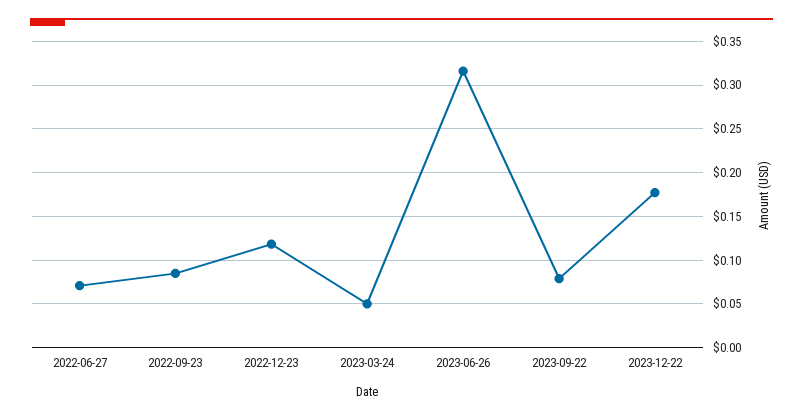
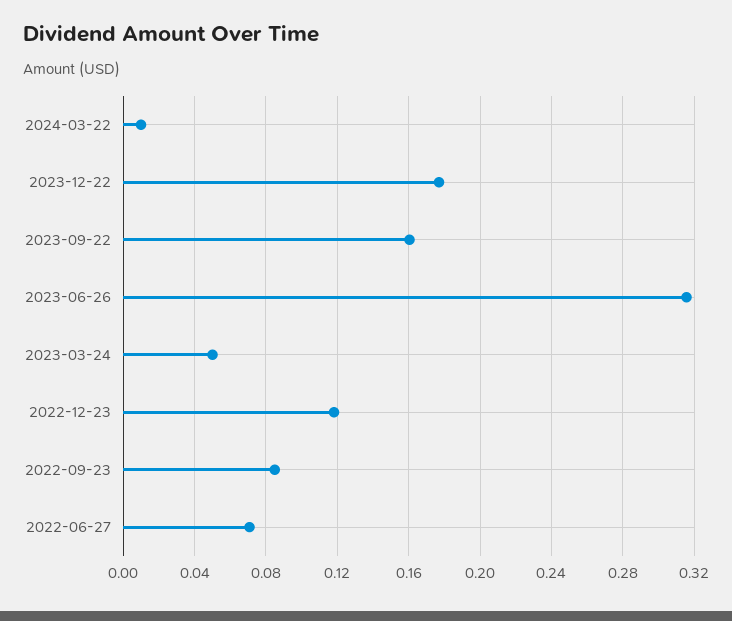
2023-09-22: 0.08 -> 0.16
2024-03-22: none -> 0.01

